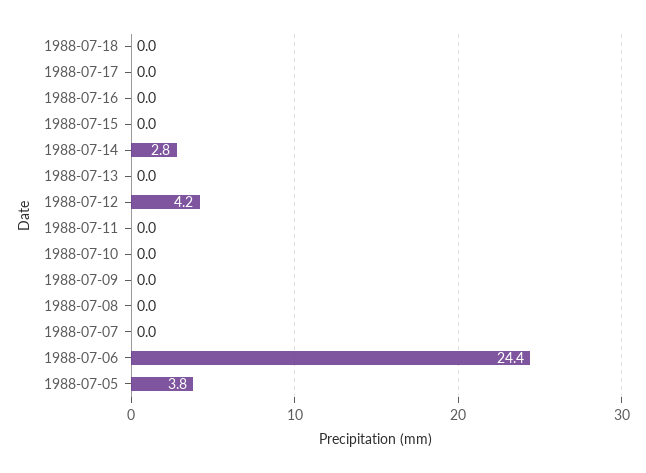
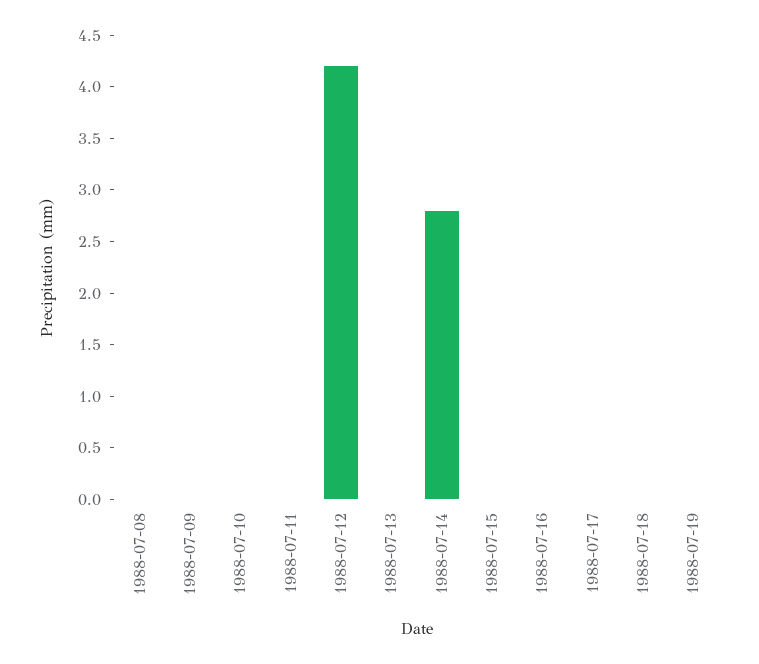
1988-07-07: 0 -> none
1988-07-06: 24.4 -> none
1988-07-05: 3.8 -> none
1988-07-19: none -> 0

